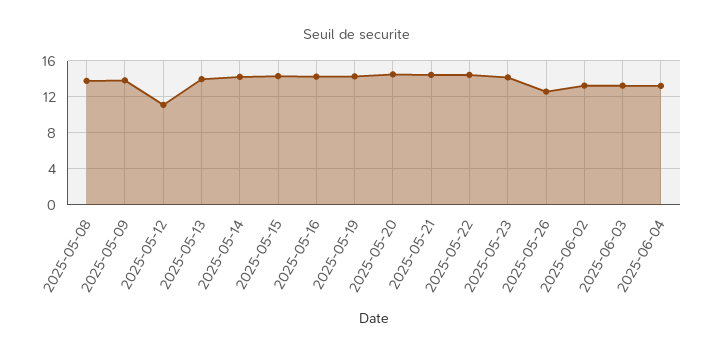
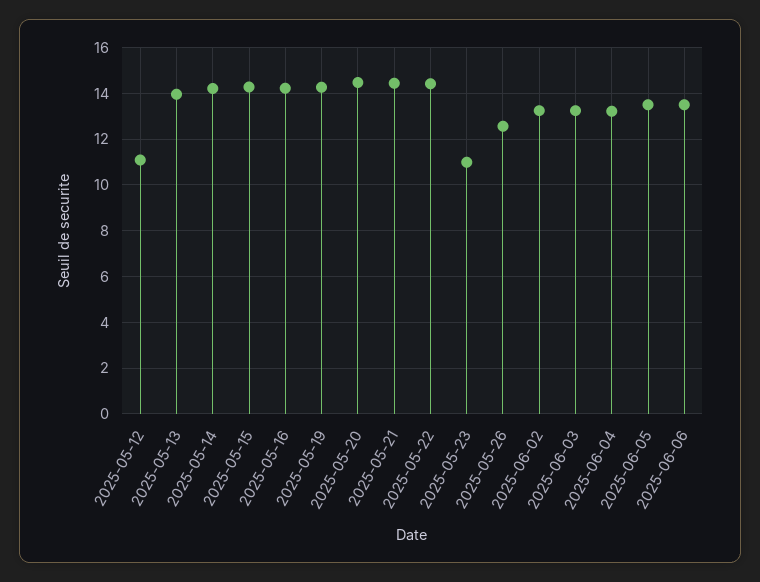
2025-05-08: 14 -> none
2025-05-09: 14 -> none
2025-05-23: 14 -> 11
2025-06-05: none -> 13.5
2025-06-06: none -> 13.5

